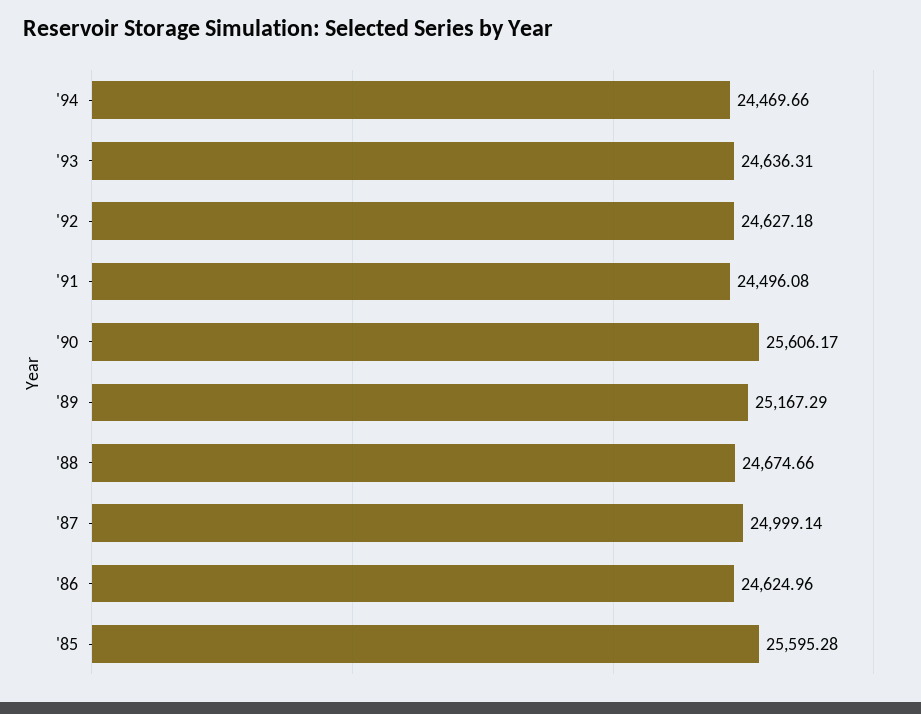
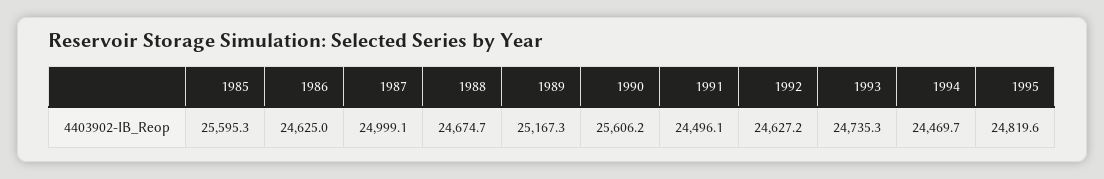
'93: 24636.31 -> 24735.3
1995: none -> 24819.6

